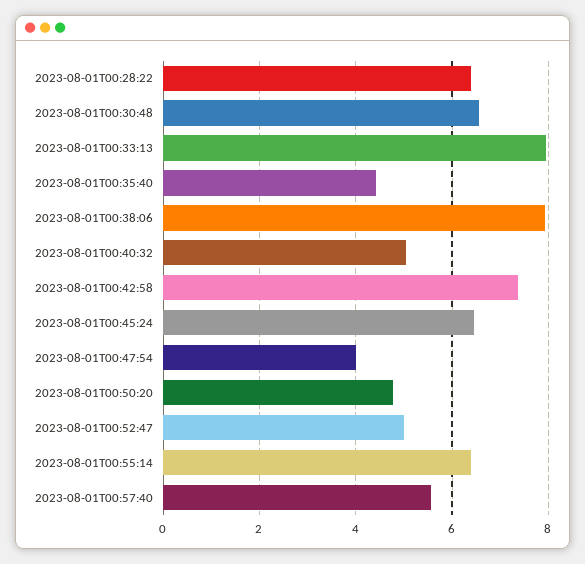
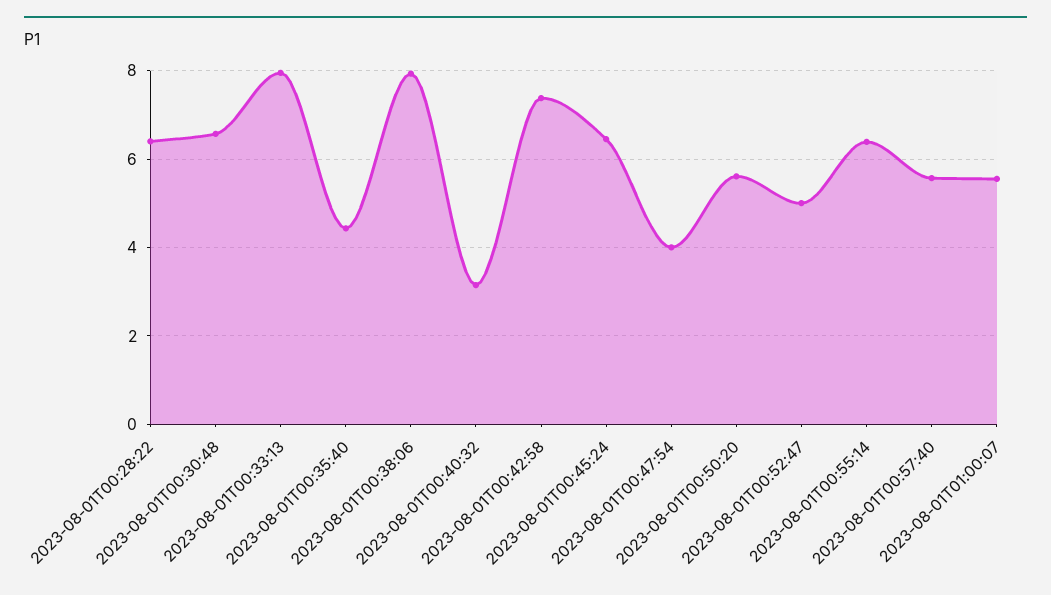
2023-08-01T00:40:32: 5 -> 3.2
2023-08-01T00:50:20: 4.8 -> 5.6
2023-08-01T01:00:07: none -> 5.6

